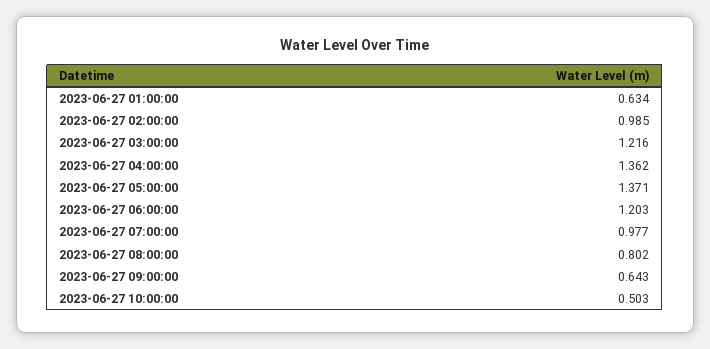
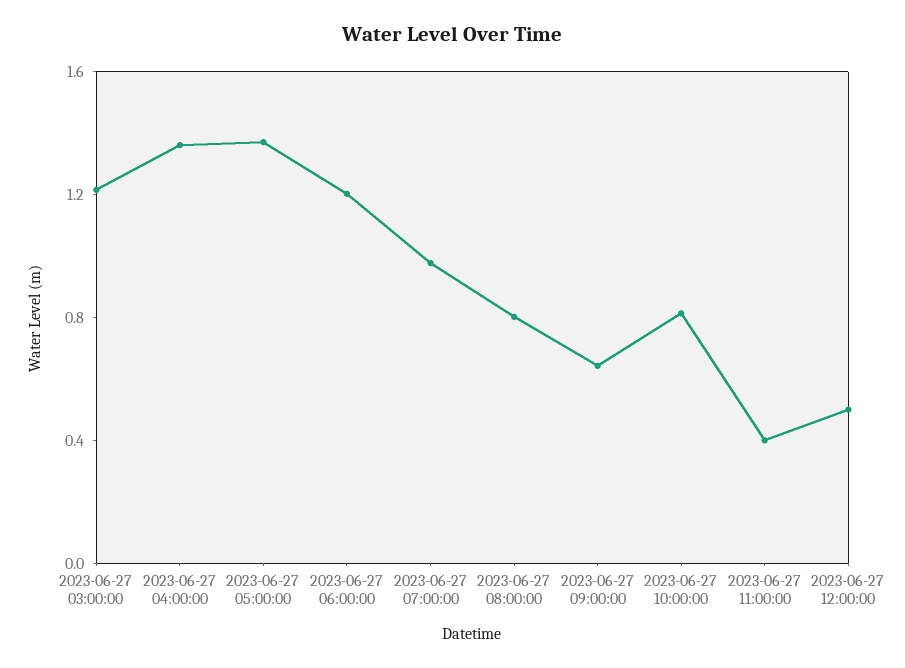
2023-06-27 01:00:00: 0.634 -> none
2023-06-27 02:00:00: 0.985 -> none
2023-06-27 10:00:00: 0.503 -> 0.8
2023-06-27 11:00:00: none -> 0.4
2023-06-27 12:00:00: none -> 0.5

